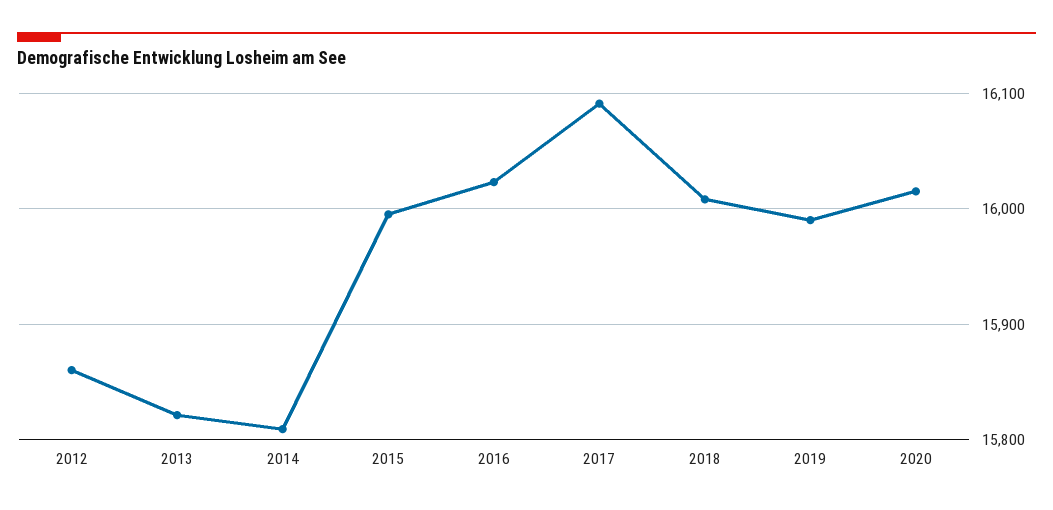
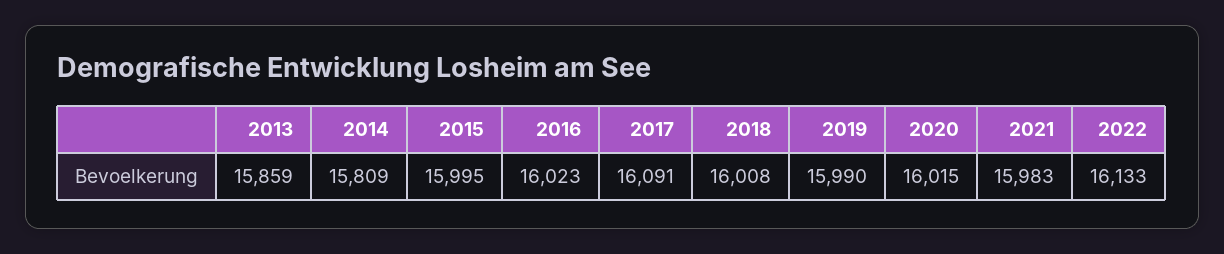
2012: 15860 -> none
2013: 15820 -> 15859
2021: none -> 15983
2022: none -> 16133

